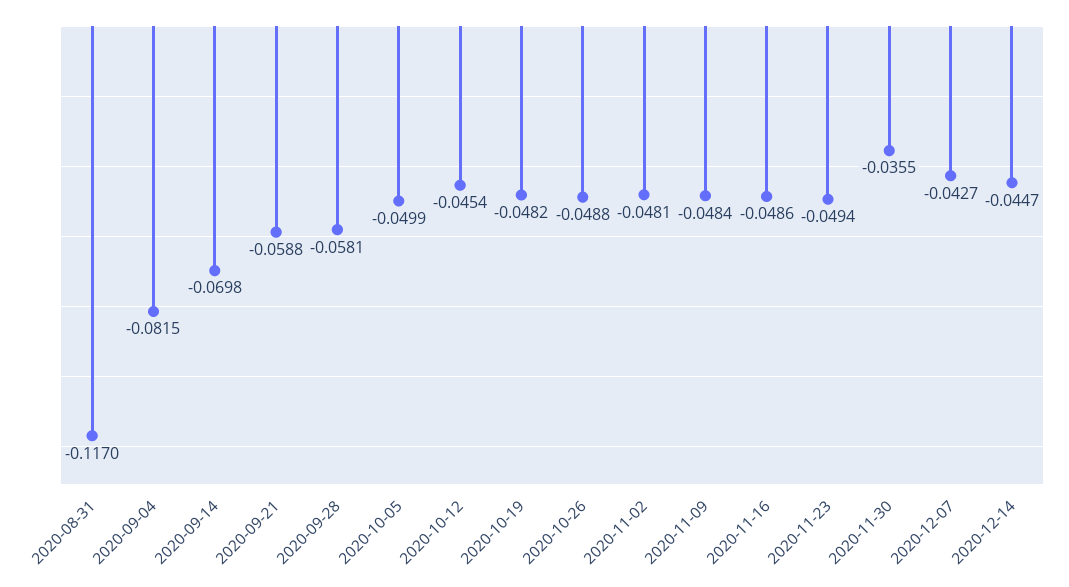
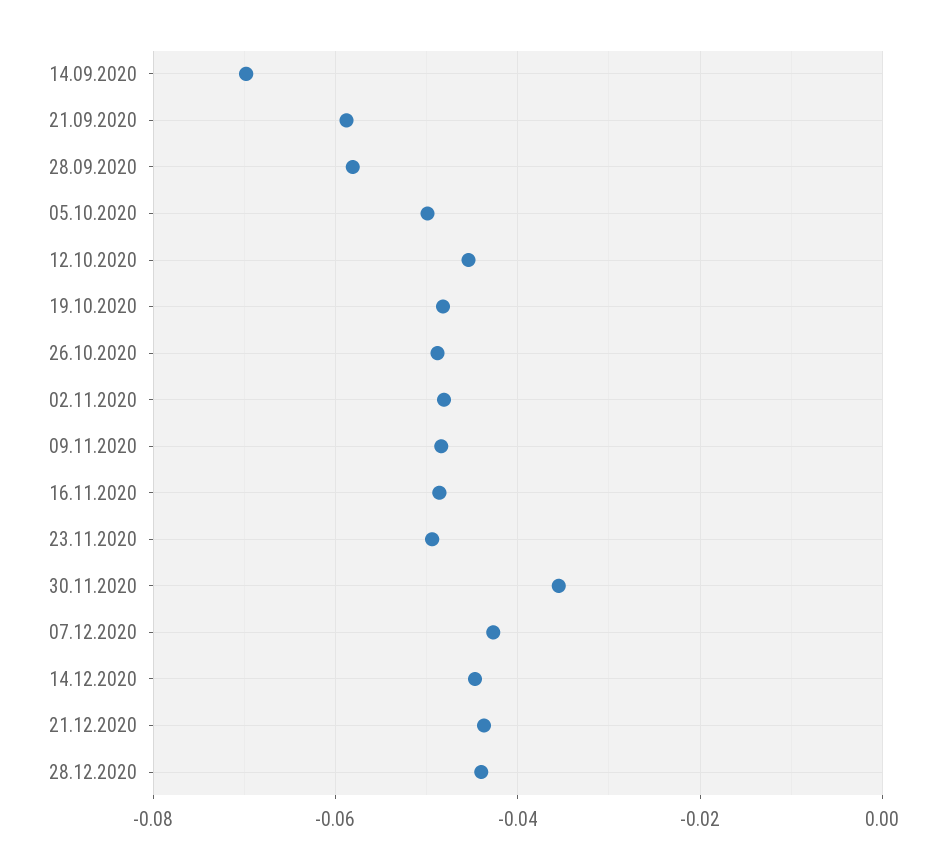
2020-08-31: -0.117 -> none
2020-09-04: -0.0815 -> none
21.12.2020: none -> -0.044
28.12.2020: none -> -0.044

